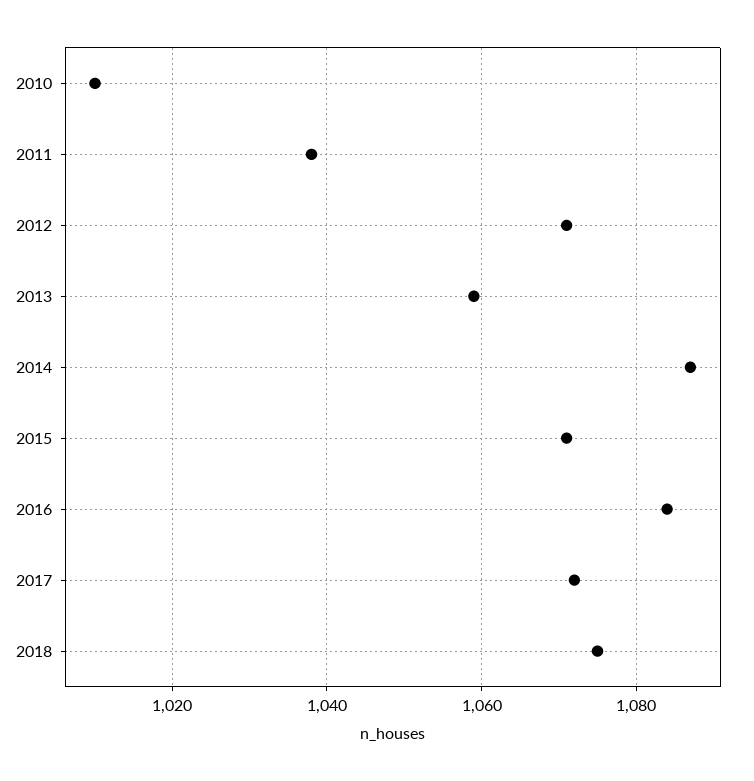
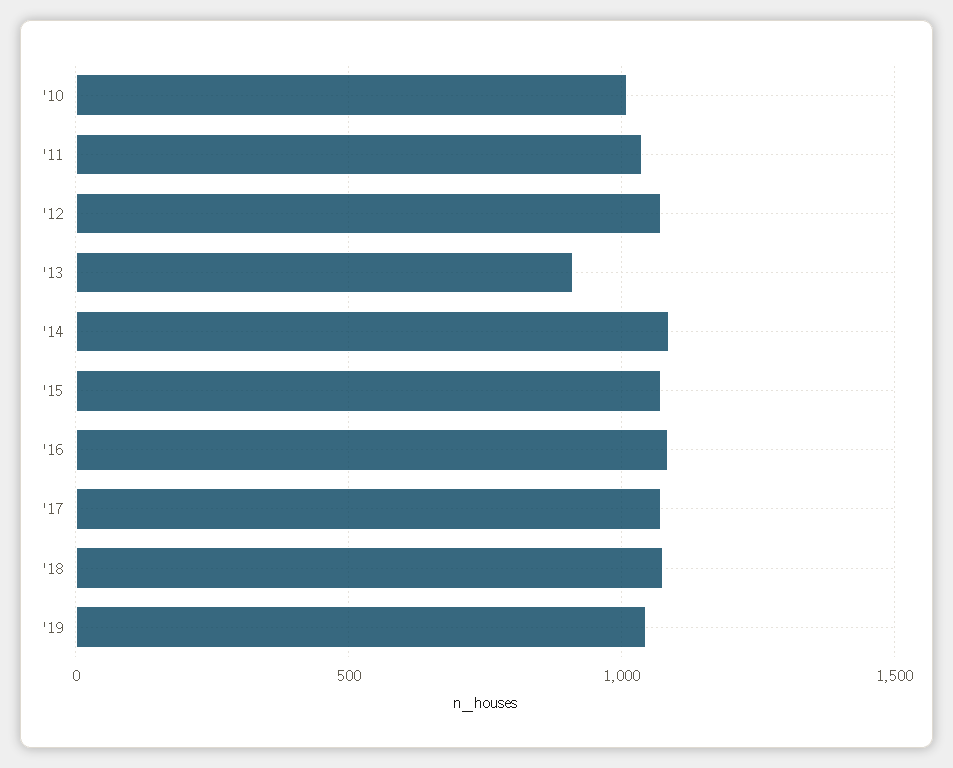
2013: 1060 -> 900
'19: none -> 1050

